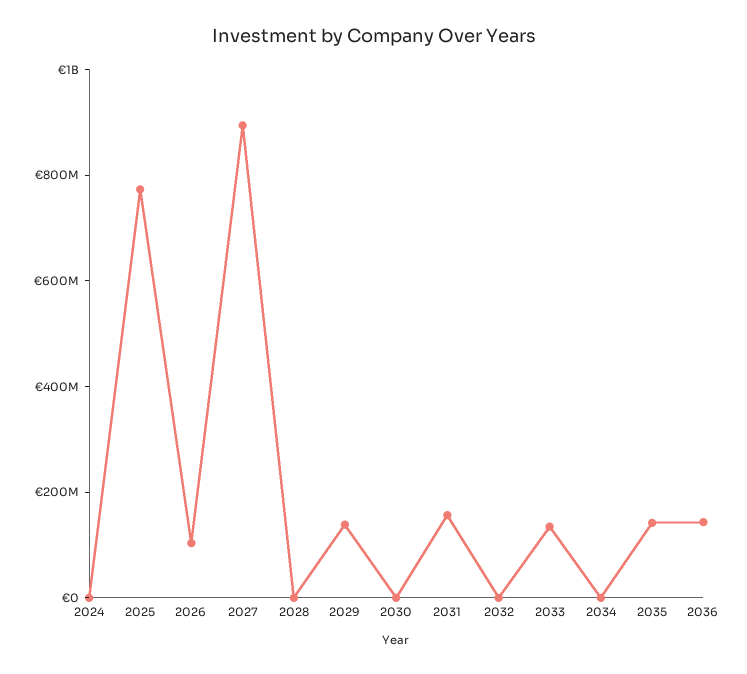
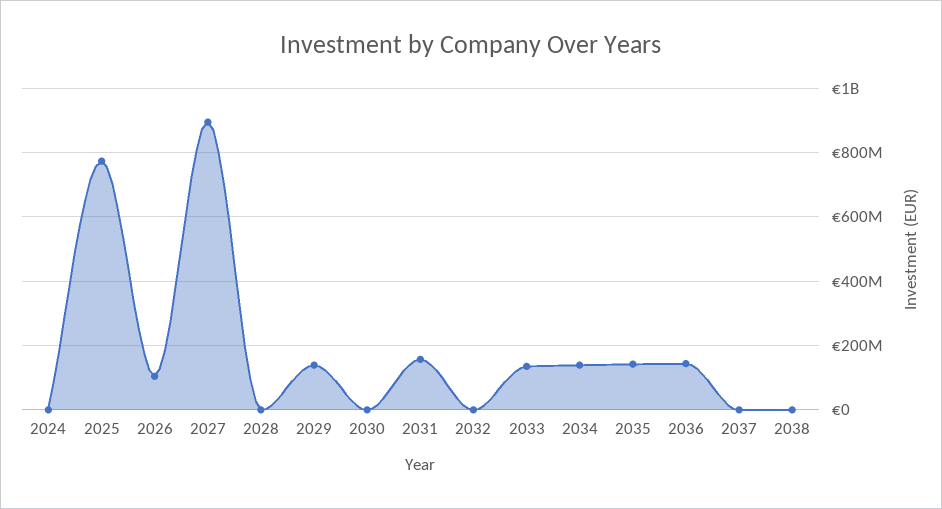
2034: 0 -> 140000000
2037: none -> 0
2038: none -> 0

